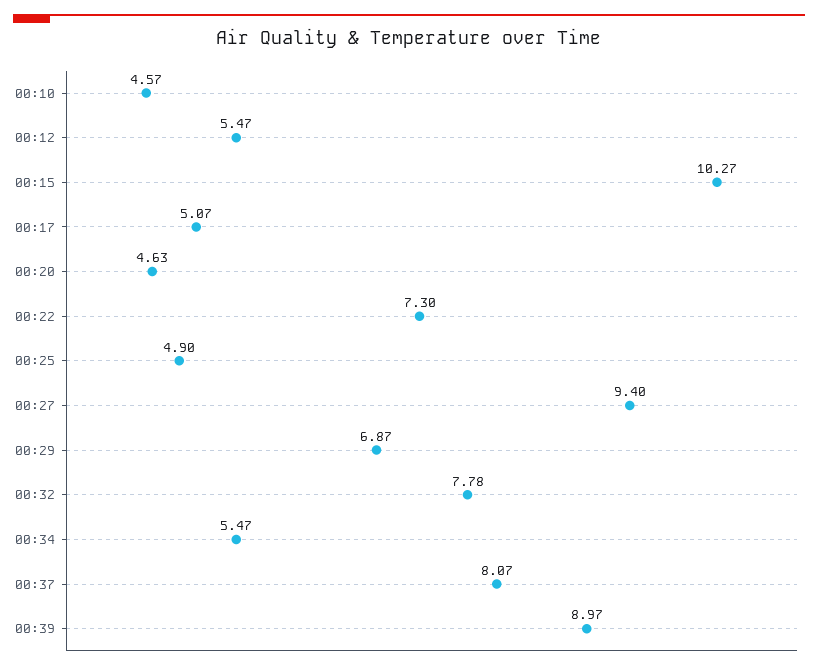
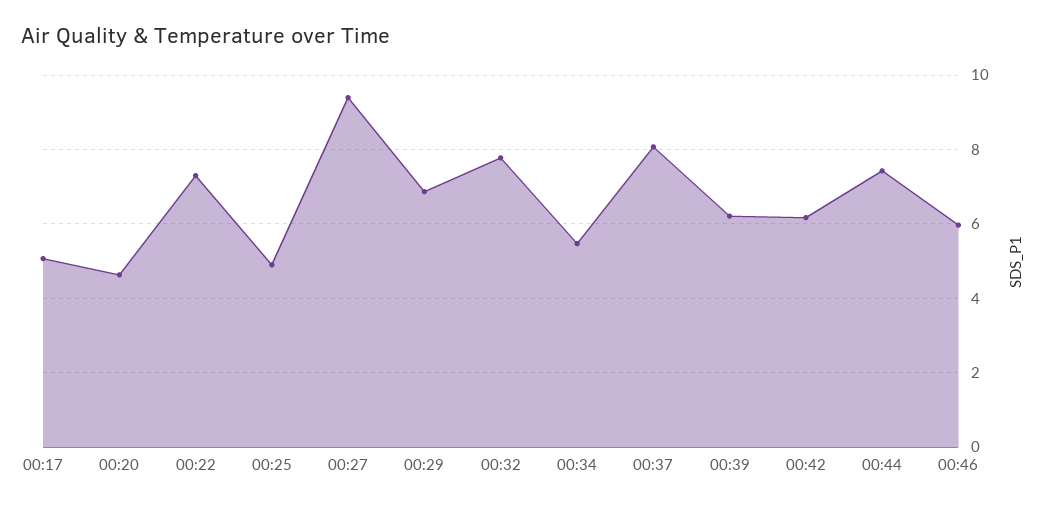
00:10: 4.57 -> none
00:12: 5.47 -> none
00:15: 10.27 -> none
00:39: 8.97 -> 6.2
00:42: none -> 6.2
00:44: none -> 7.4
00:46: none -> 6

